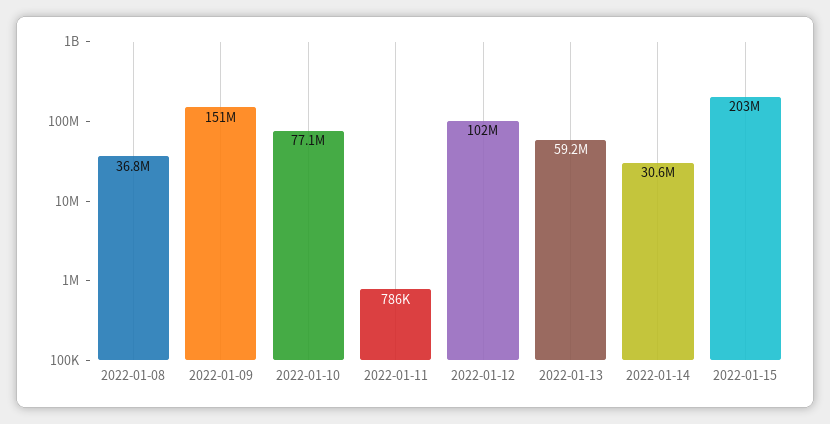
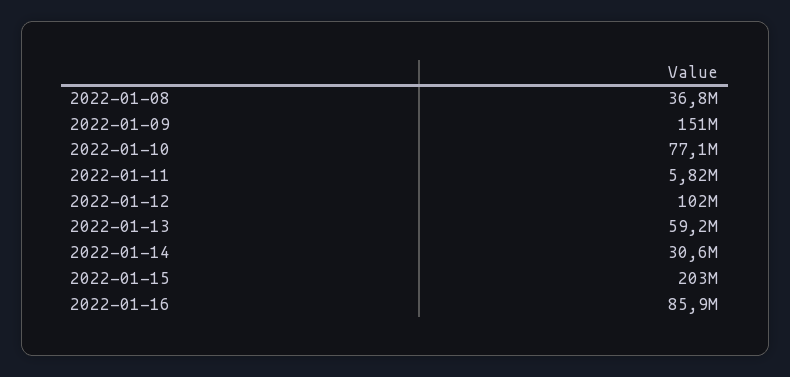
2022-01-11: 786000 -> 5820000
2022-01-16: none -> 85900000

